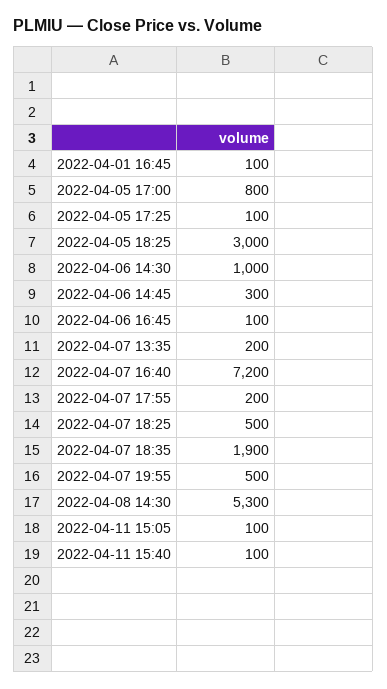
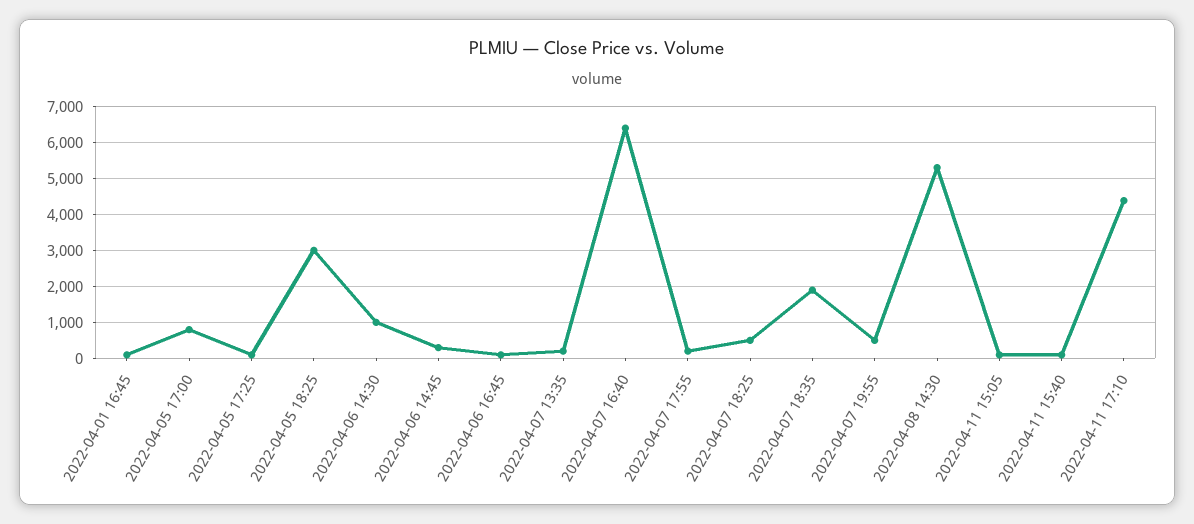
2022-04-07 16:40: 7200 -> 6400
2022-04-11 17:10: none -> 4400

